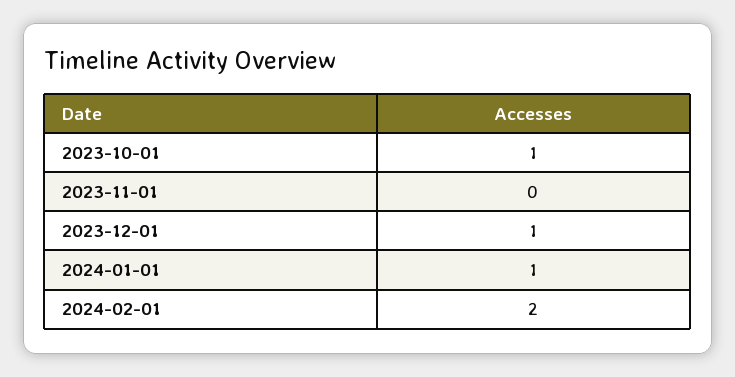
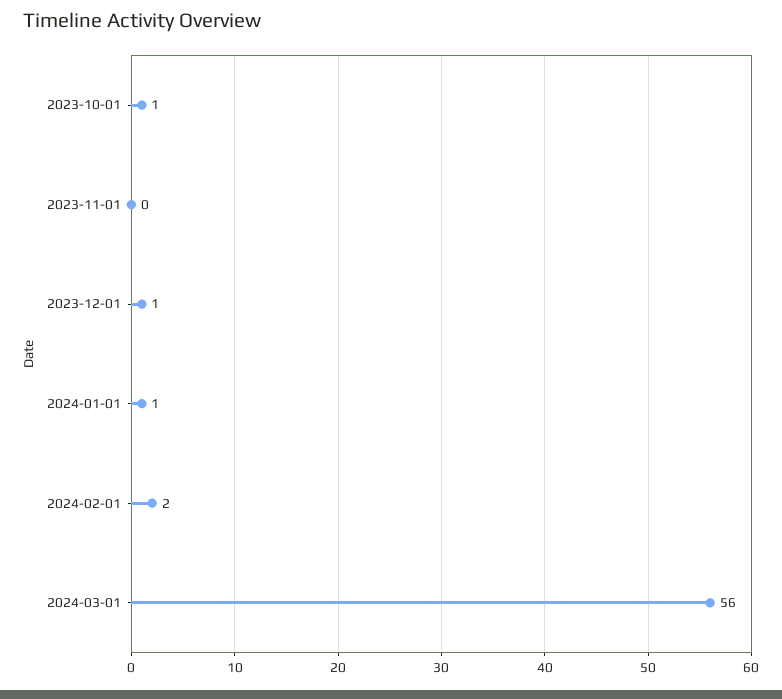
2024-03-01: none -> 56

